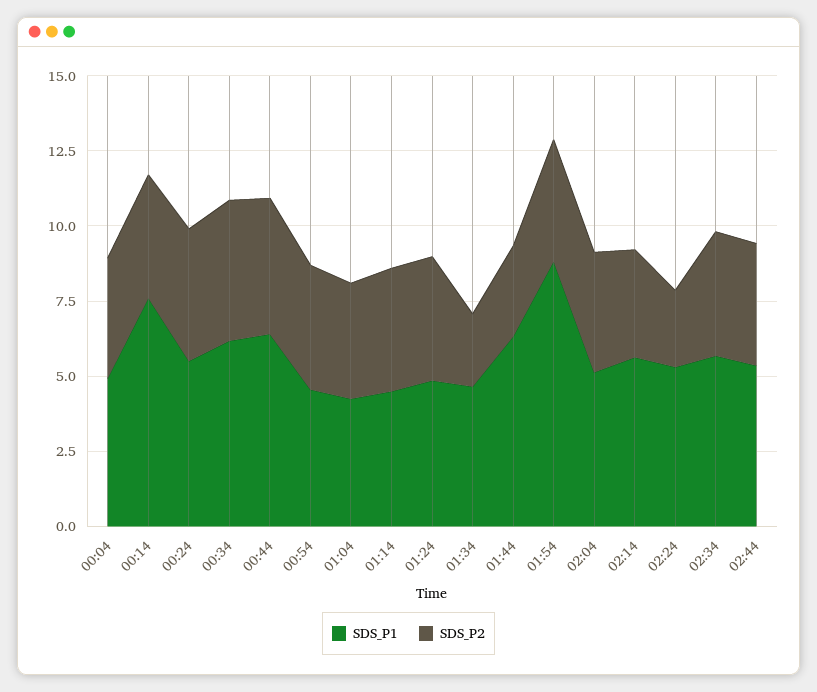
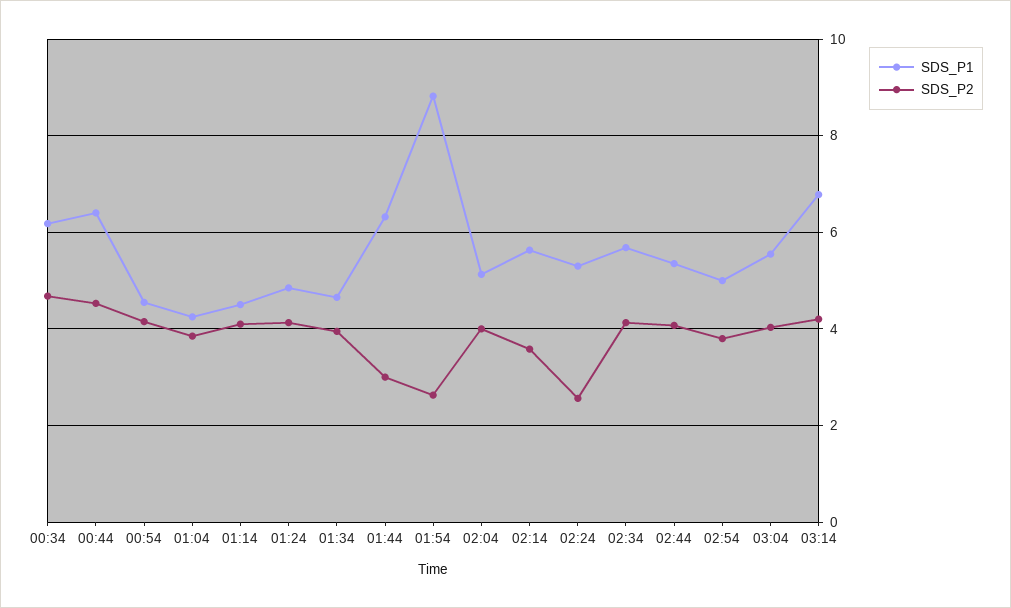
SDS_P1, 00:04: 5 -> none
SDS_P2, 00:04: 4 -> none
SDS_P1, 00:14: 7.5 -> none
SDS_P2, 00:14: 4 -> none
SDS_P1, 00:24: 5.5 -> none
SDS_P2, 00:24: 4.5 -> none
SDS_P2, 01:34: 2.5 -> 4
SDS_P2, 01:54: 4 -> 2.6
SDS_P1, 02:54: none -> 5
SDS_P2, 02:54: none -> 3.8
SDS_P1, 03:04: none -> 5.6
SDS_P2, 03:04: none -> 4
SDS_P1, 03:14: none -> 6.8
SDS_P2, 03:14: none -> 4.2

